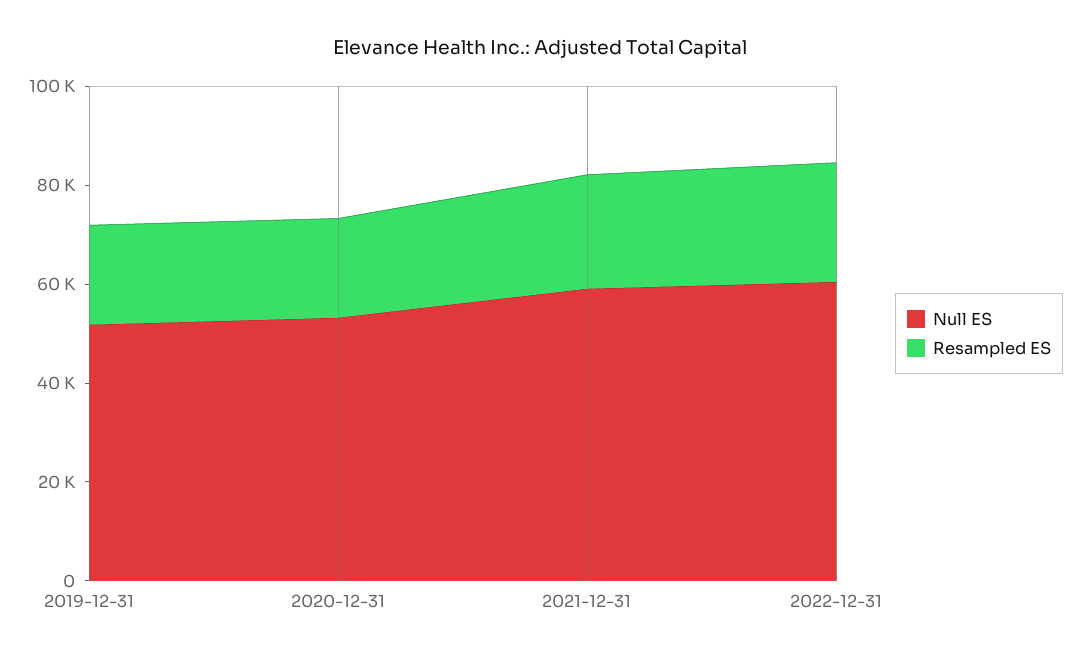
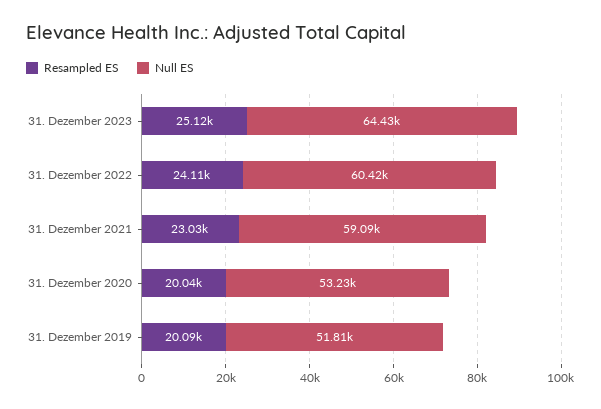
Resampled ES, 31. Dezember 2023: none -> 25120
Null ES, 31. Dezember 2023: none -> 64430

